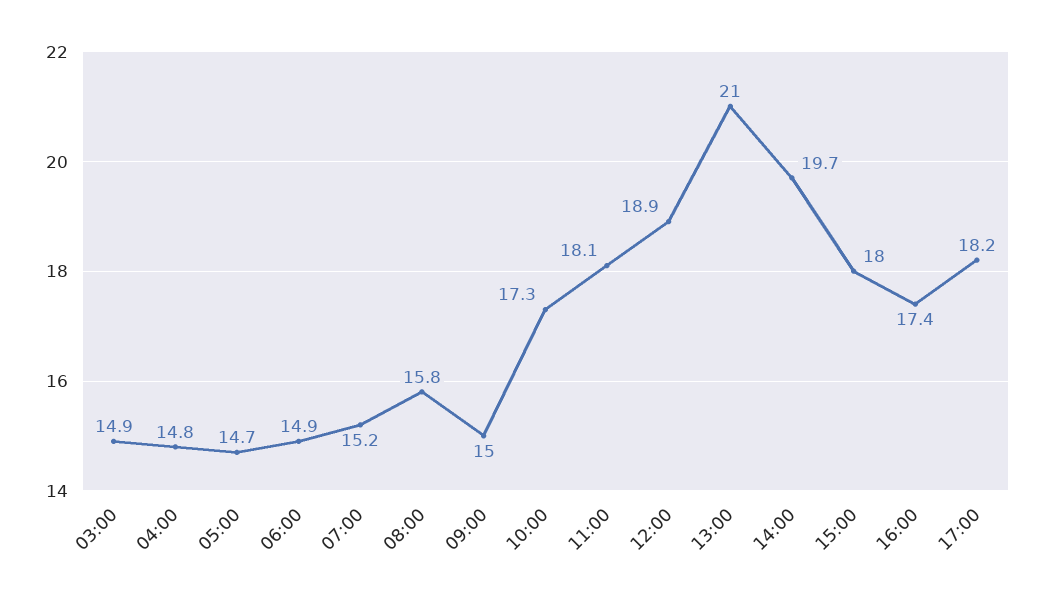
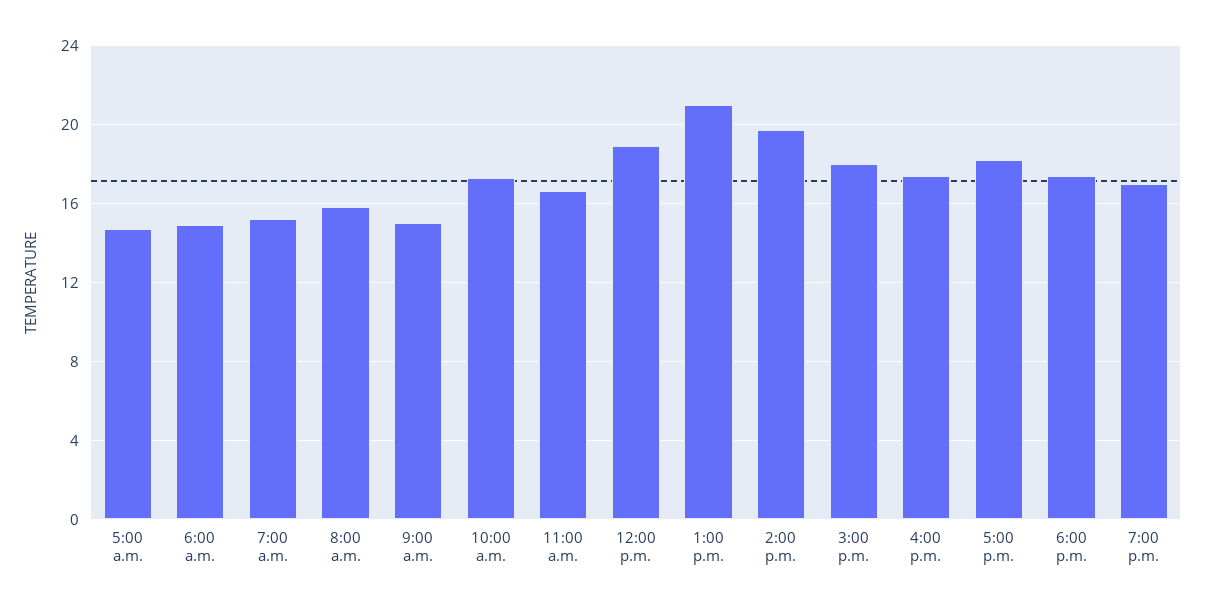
03:00: 14.9 -> none
04:00: 14.8 -> none
11:00: 18.1 -> 16.5
6:00 p.m.: none -> 17.5
7:00 p.m.: none -> 17

